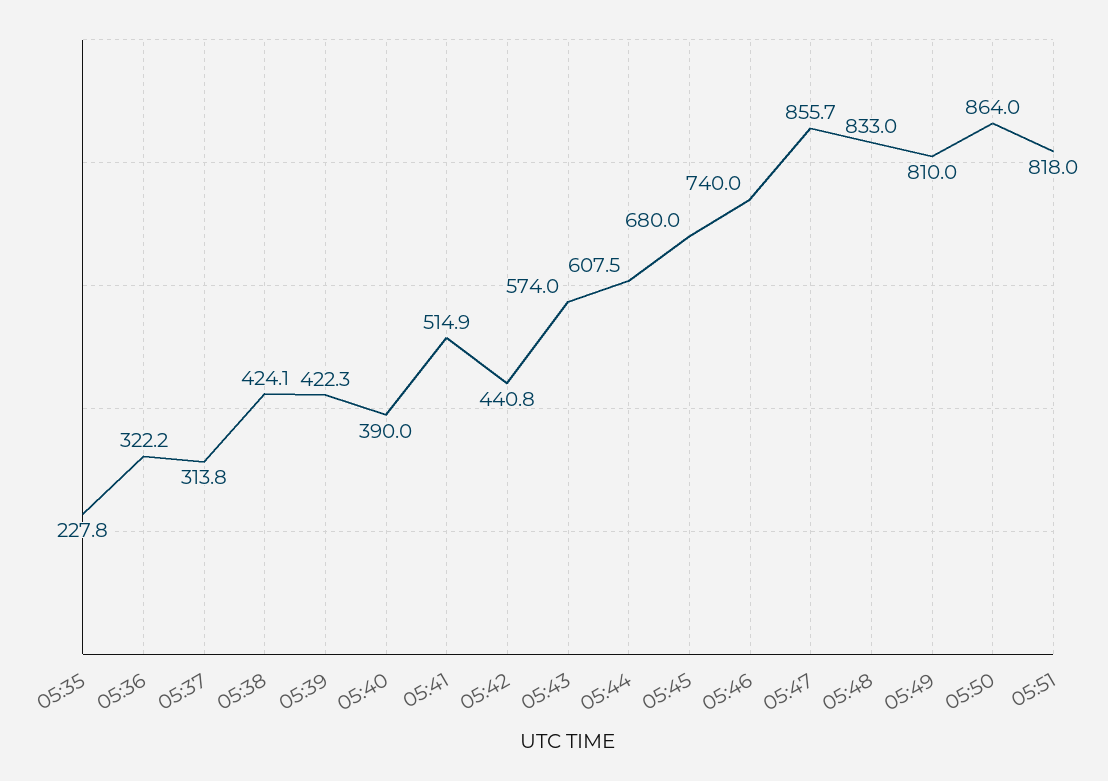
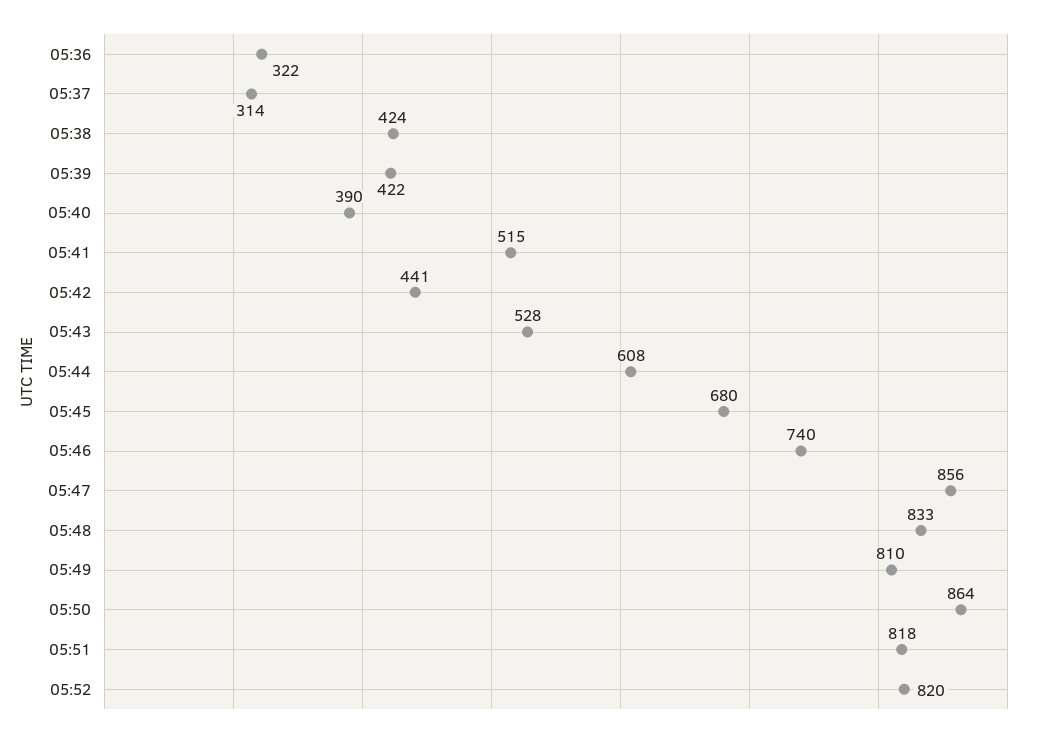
05:35: 227.8 -> none
05:43: 574 -> 528
05:52: none -> 820

